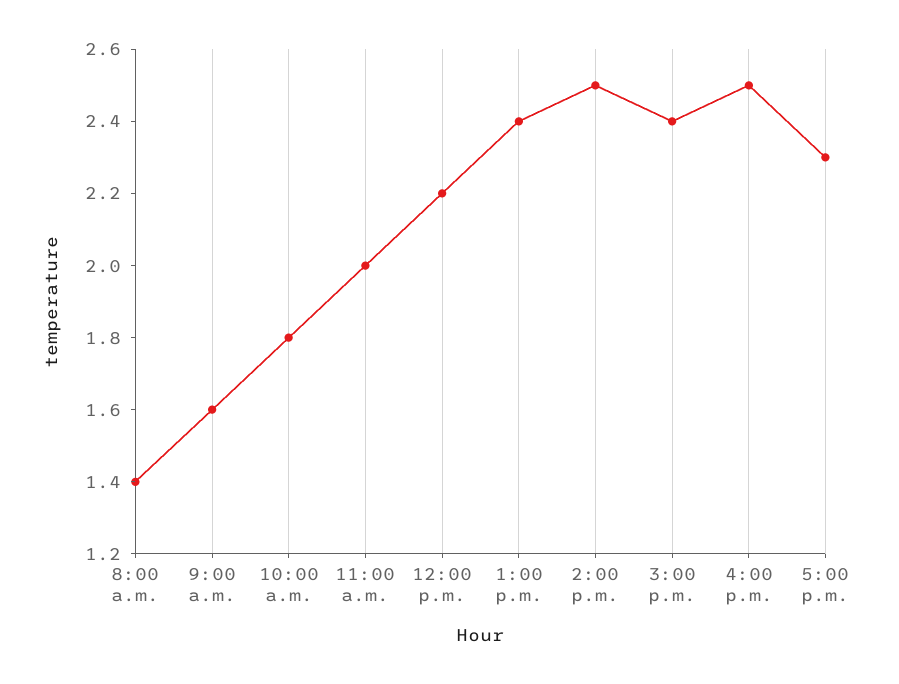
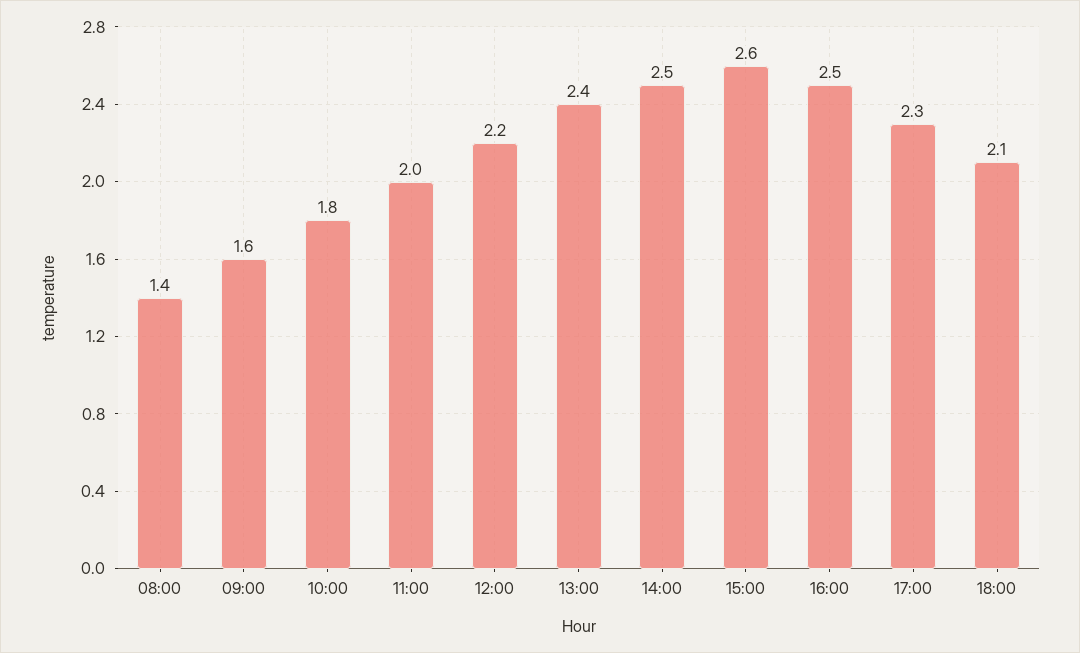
3:00 p.m.: 2.4 -> 2.6
18:00: none -> 2.1

